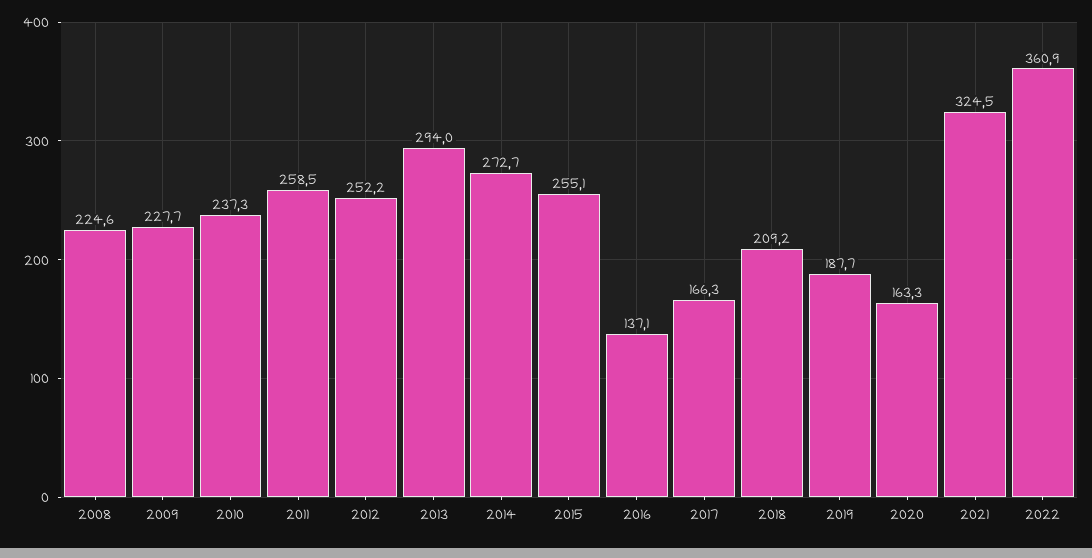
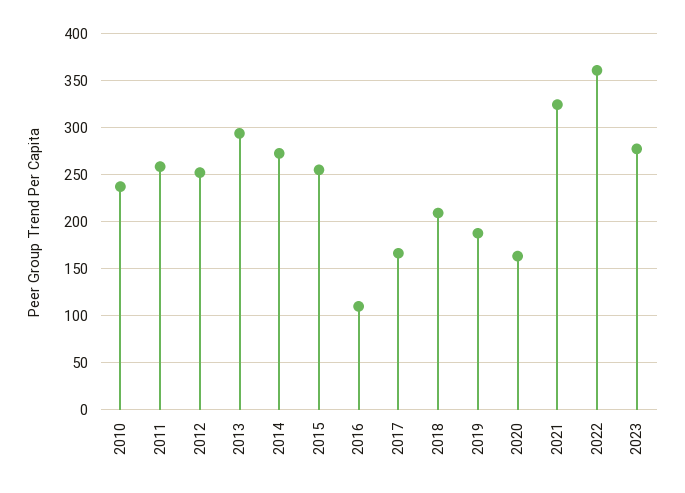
2008: 224.6 -> none
2009: 227.7 -> none
2016: 137.1 -> 110
2023: none -> 280

